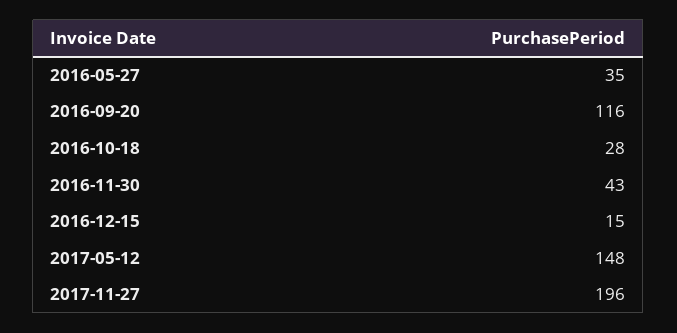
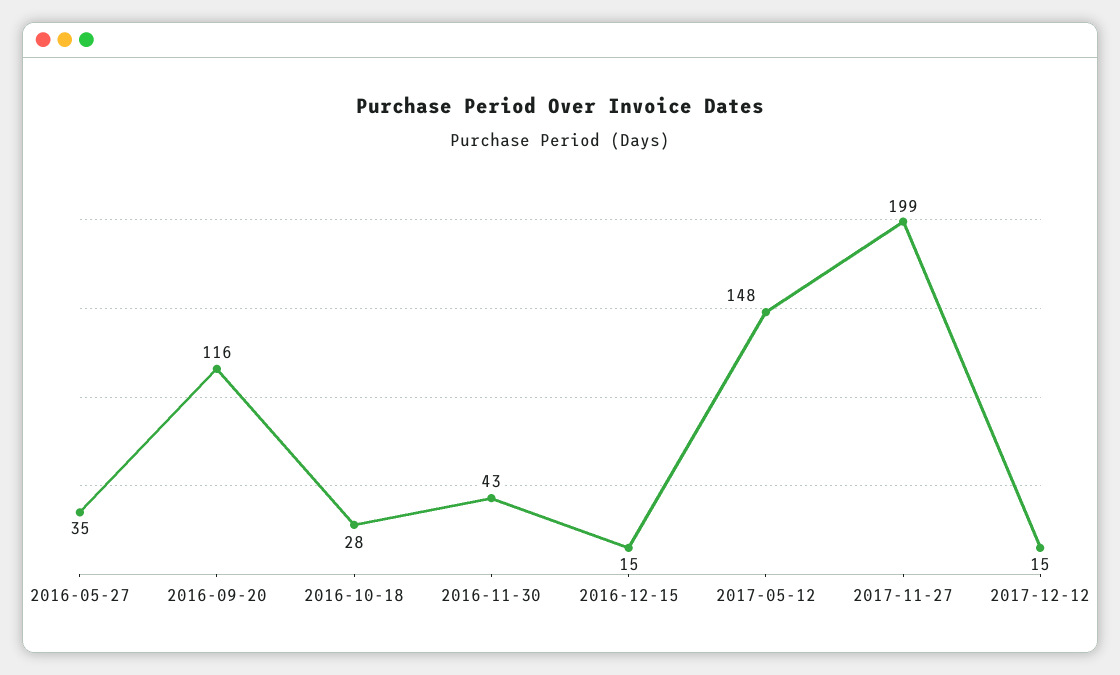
2017-11-27: 196 -> 199
2017-12-12: none -> 15

